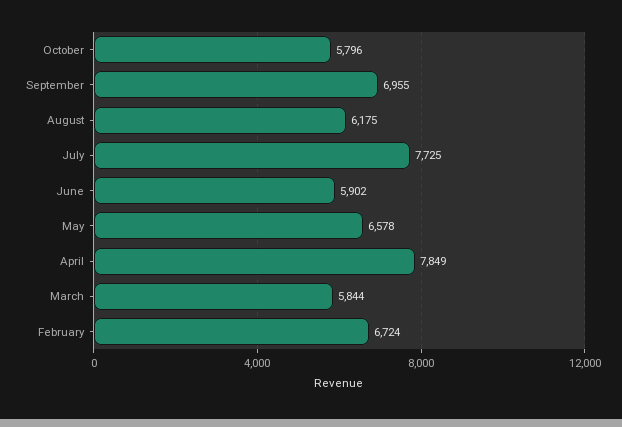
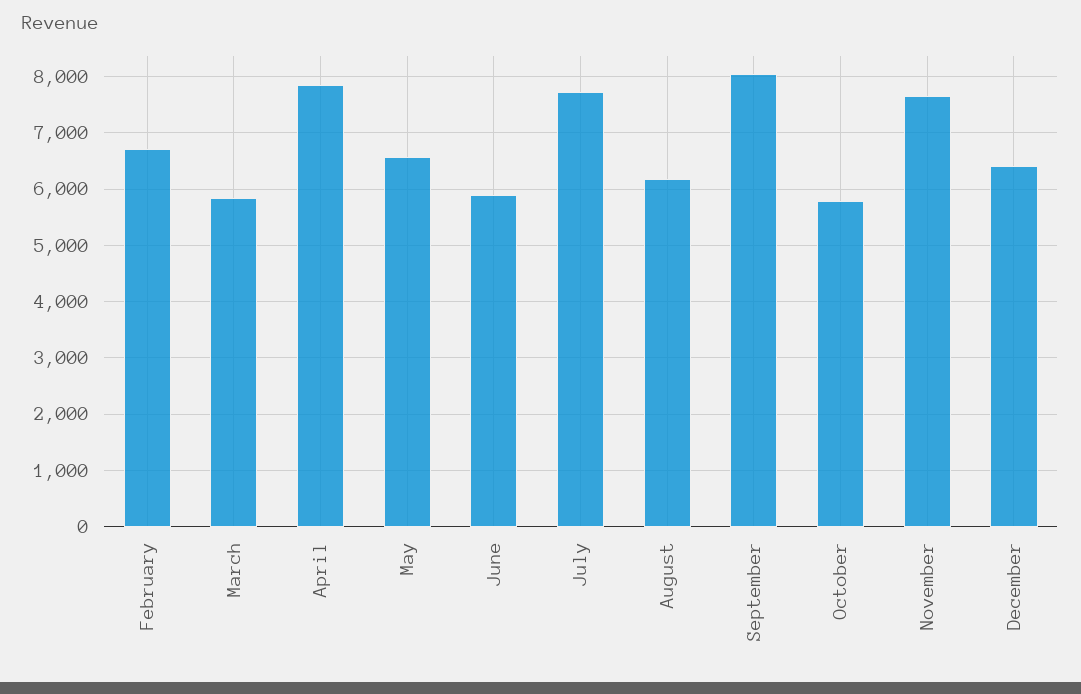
September: 6955 -> 8000
November: none -> 7600
December: none -> 6400

